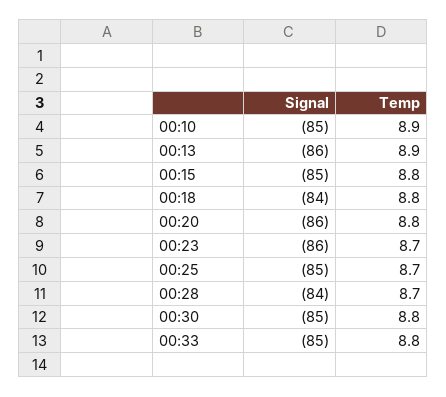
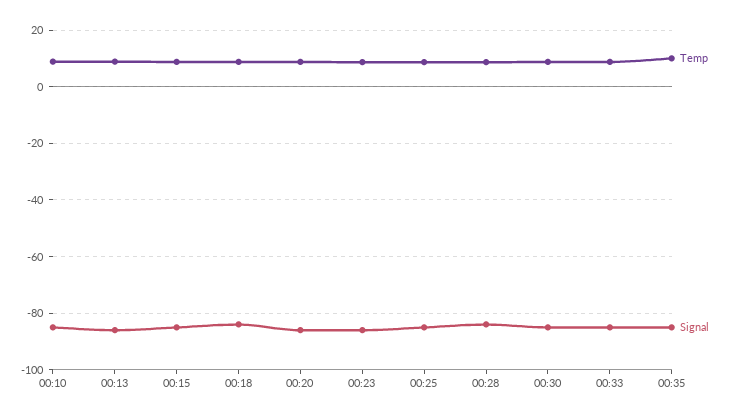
Temp, 00:35: none -> 10
Signal, 00:35: none -> -85

